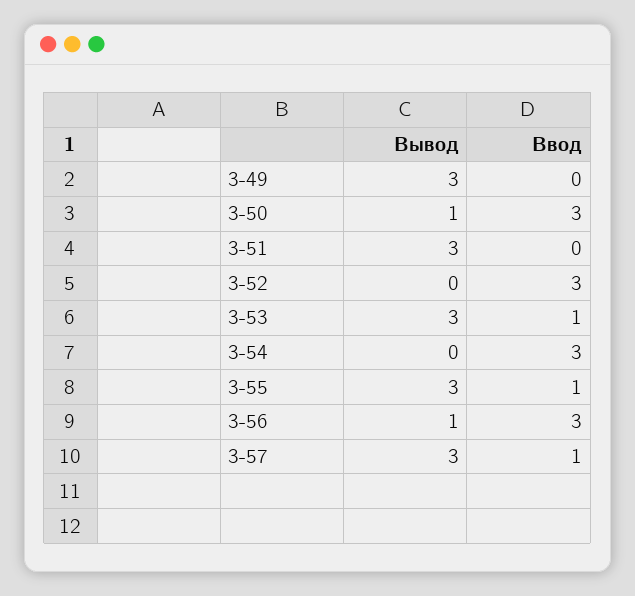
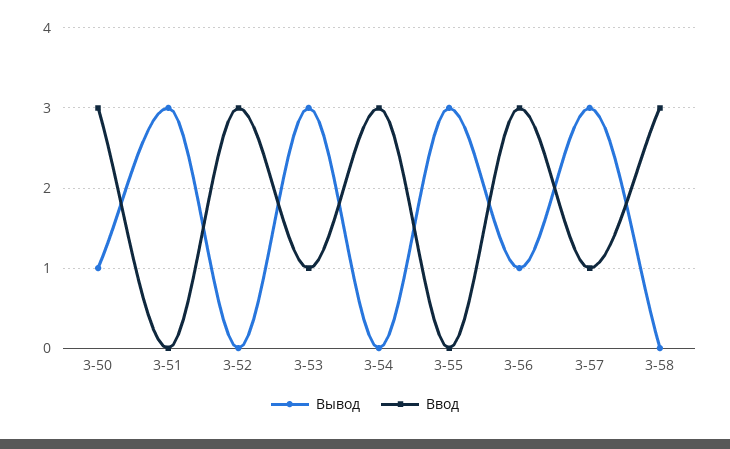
Вывод, 3-49: 3 -> none
Ввод, 3-49: 0 -> none
Ввод, 3-55: 1 -> 0
Вывод, 3-58: none -> 0
Ввод, 3-58: none -> 3

